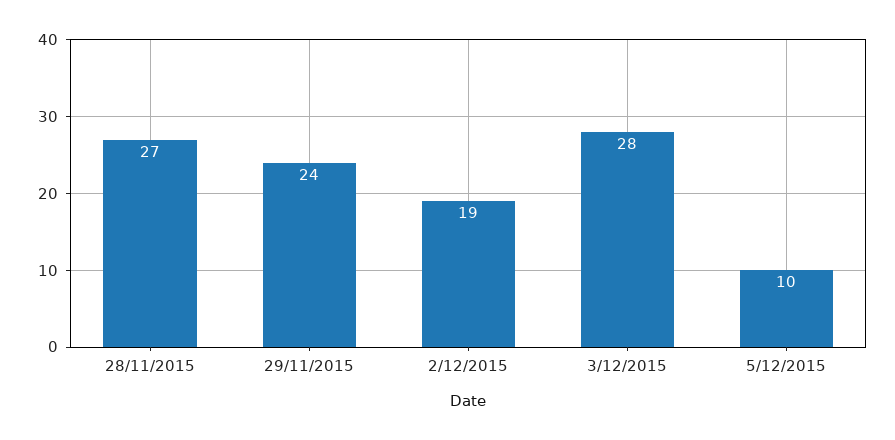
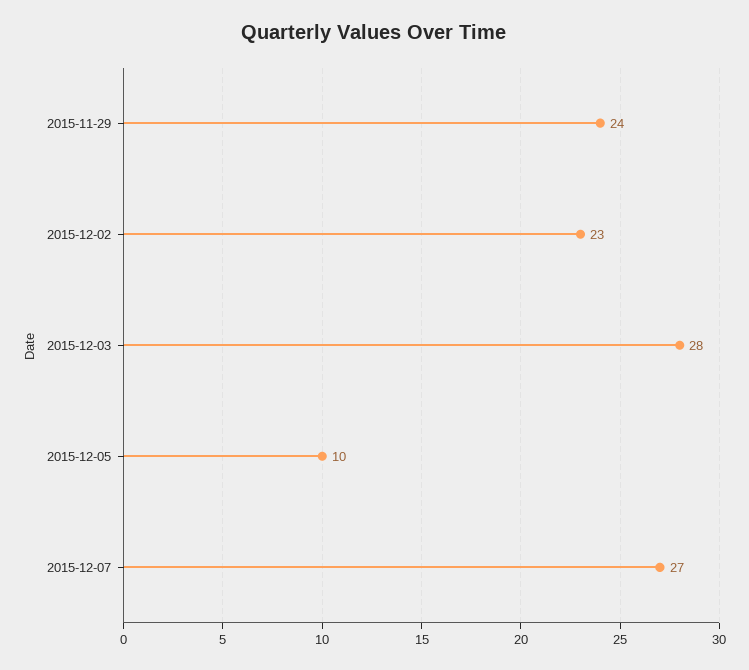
28/11/2015: 27 -> none
2/12/2015: 19 -> 23
2015-12-07: none -> 27

